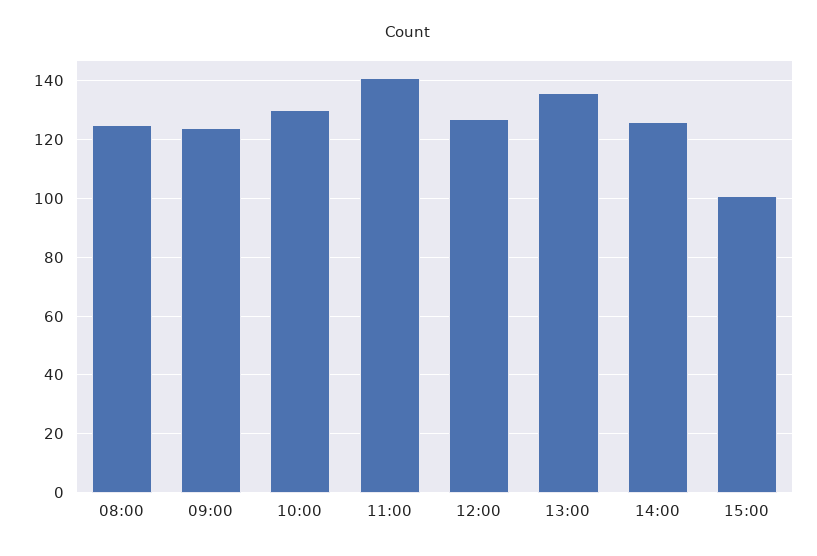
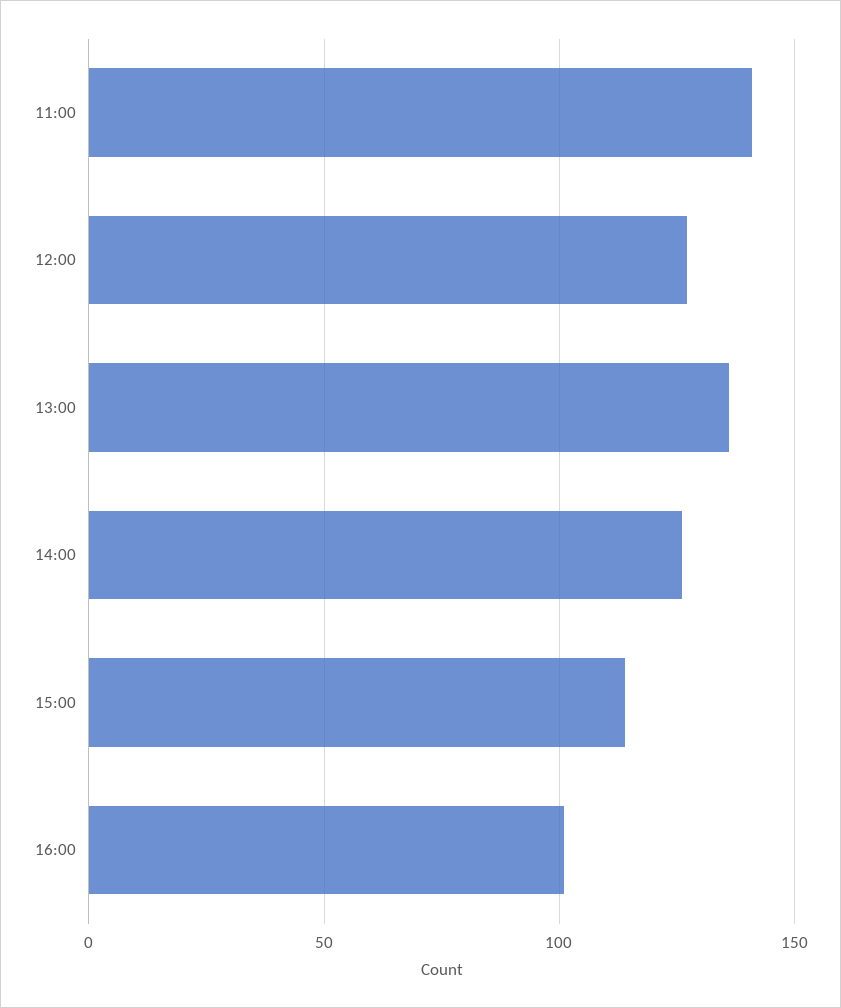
08:00: 125 -> none
09:00: 125 -> none
10:00: 130 -> none
15:00: 100 -> 115
16:00: none -> 100

